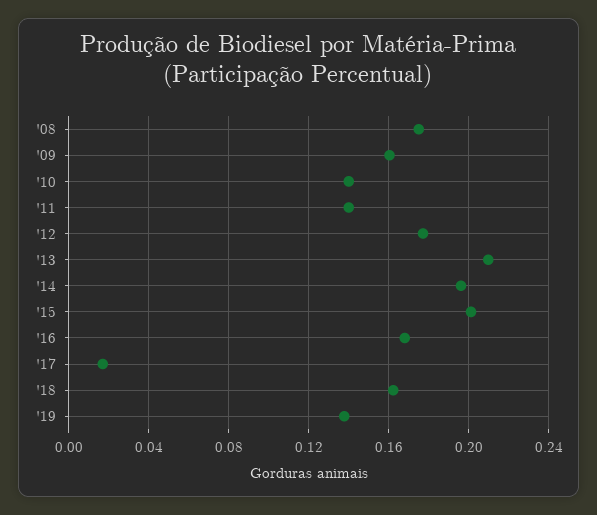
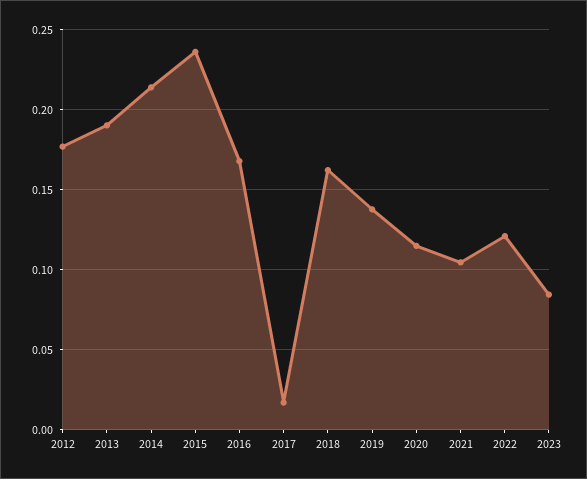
'08: 0.175 -> none
'09: 0.16 -> none
'10: 0.14 -> none
'11: 0.14 -> none
'13: 0.21 -> 0.19
'14: 0.195 -> 0.215
'15: 0.2 -> 0.235
2020: none -> 0.115
2021: none -> 0.105
2022: none -> 0.12
2023: none -> 0.085

